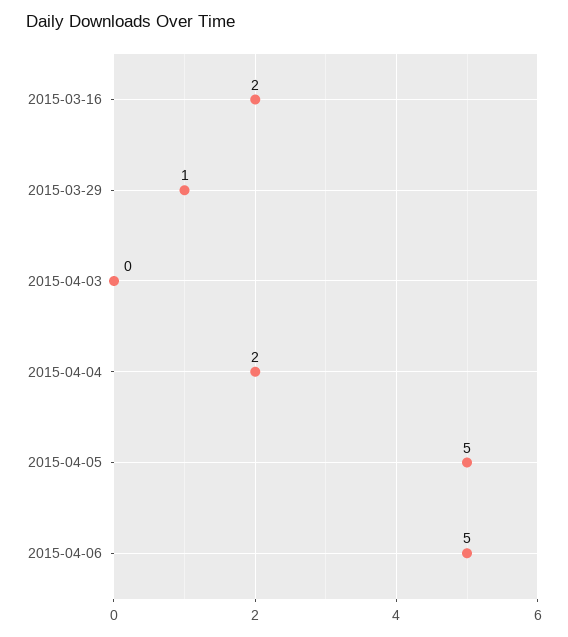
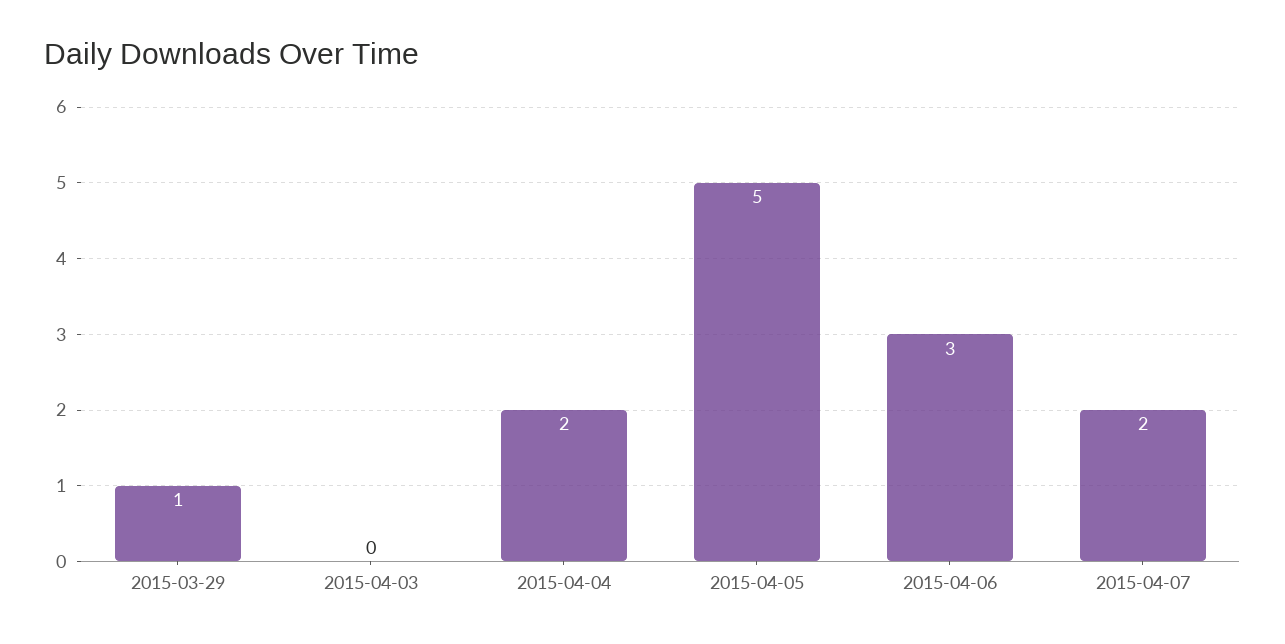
2015-03-16: 2 -> none
2015-04-06: 5 -> 3
2015-04-07: none -> 2

